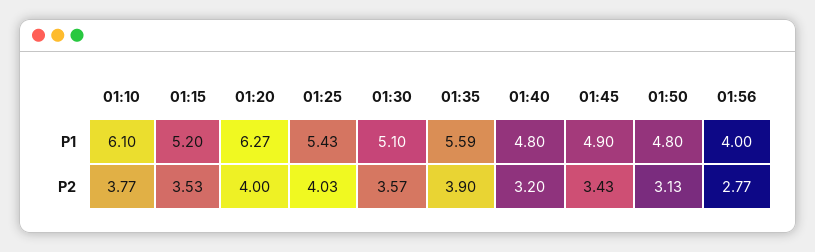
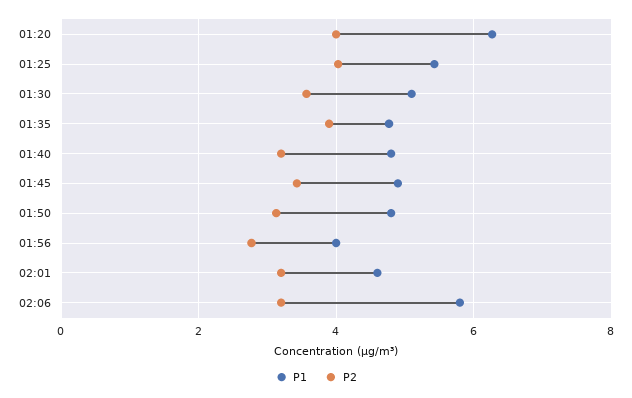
P1, 01:10: 6.1 -> none
P1, 01:15: 5.2 -> none
P1, 01:35: 5.59 -> 4.8
P2, 01:10: 3.77 -> none
P2, 01:15: 3.53 -> none
P1, 02:01: none -> 4.6
P2, 02:01: none -> 3.2
P1, 02:06: none -> 5.8
P2, 02:06: none -> 3.2

